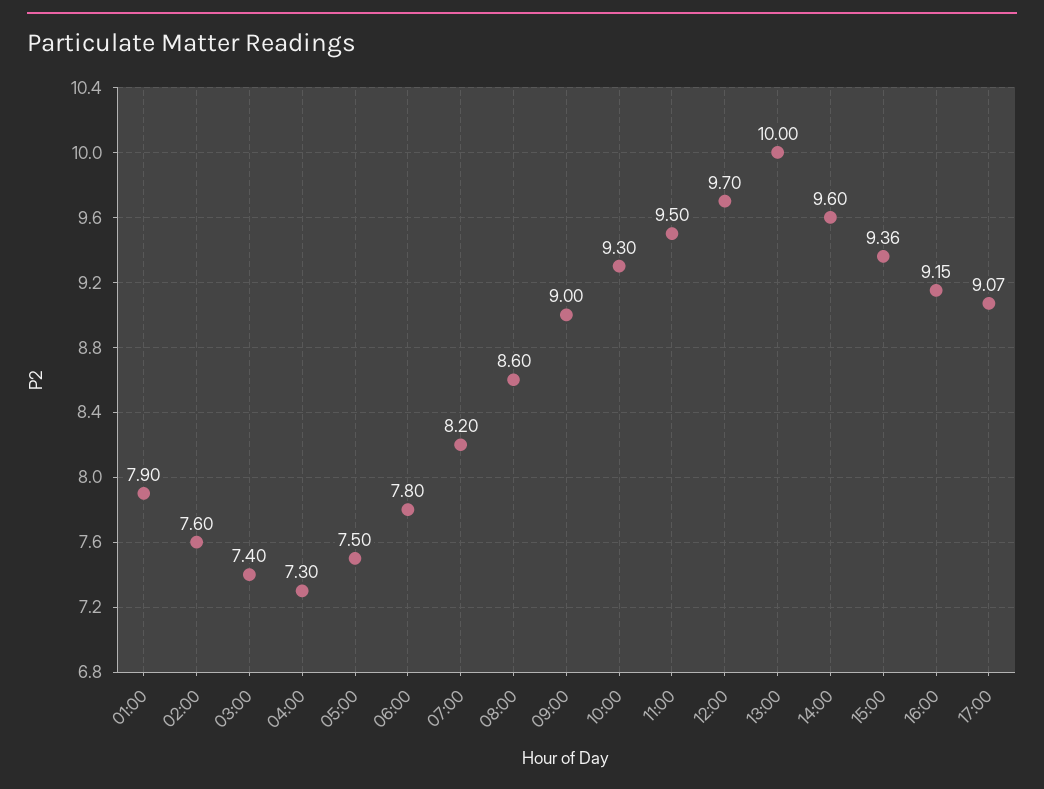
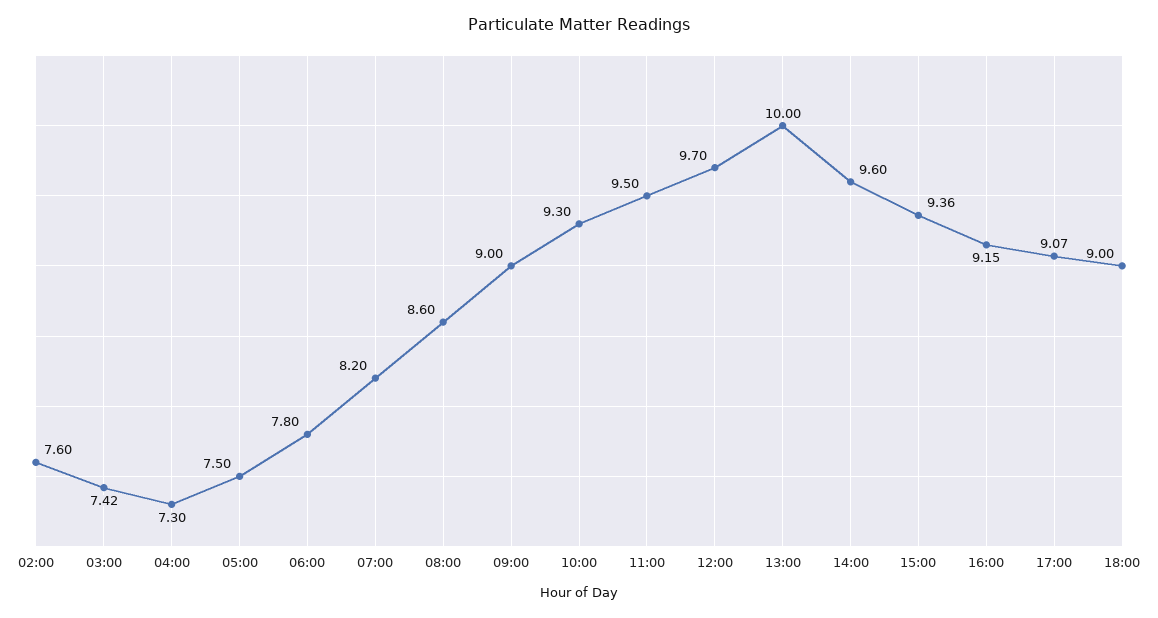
01:00: 7.9 -> none
03:00: 7.4 -> 7.42
18:00: none -> 9

